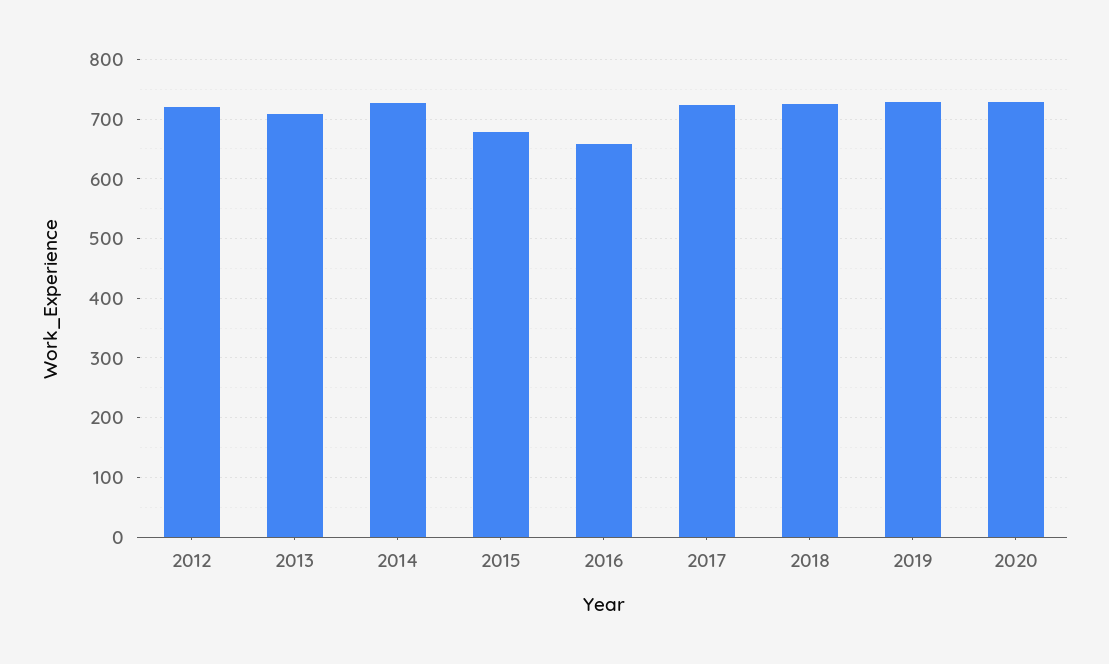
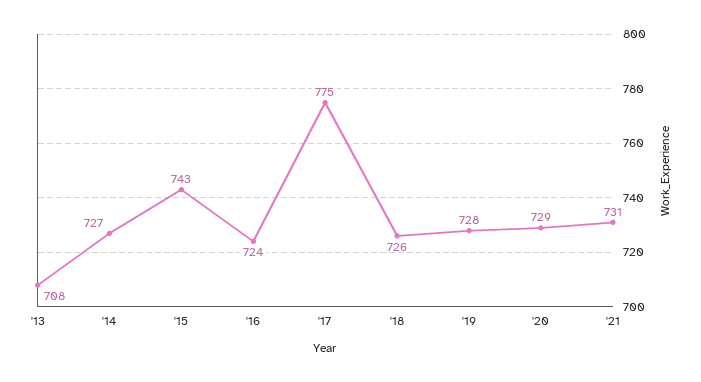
2012: 720 -> none
2015: 680 -> 743
2016: 660 -> 724
2017: 720 -> 775
'21: none -> 731

